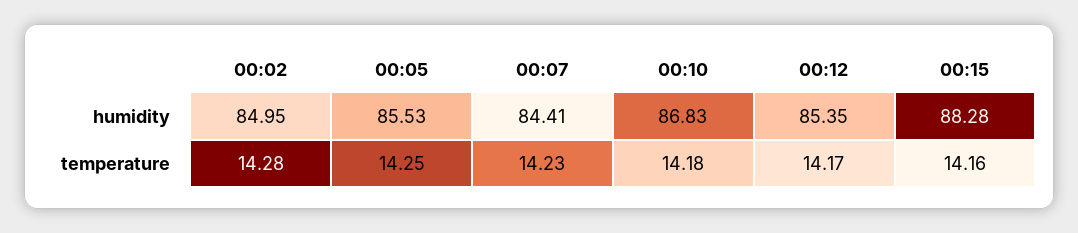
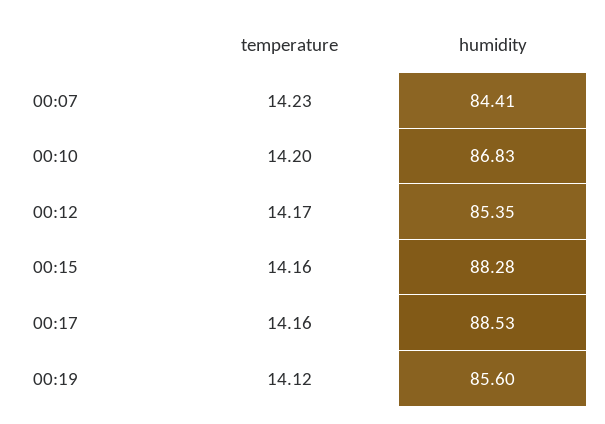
00:02, humidity: 84.95 -> none
00:05, humidity: 85.53 -> none
00:02, temperature: 14.28 -> none
00:05, temperature: 14.25 -> none
00:10, temperature: 14.18 -> 14.2
00:17, temperature: none -> 14.16
00:17, humidity: none -> 88.53
00:19, temperature: none -> 14.12
00:19, humidity: none -> 85.6

